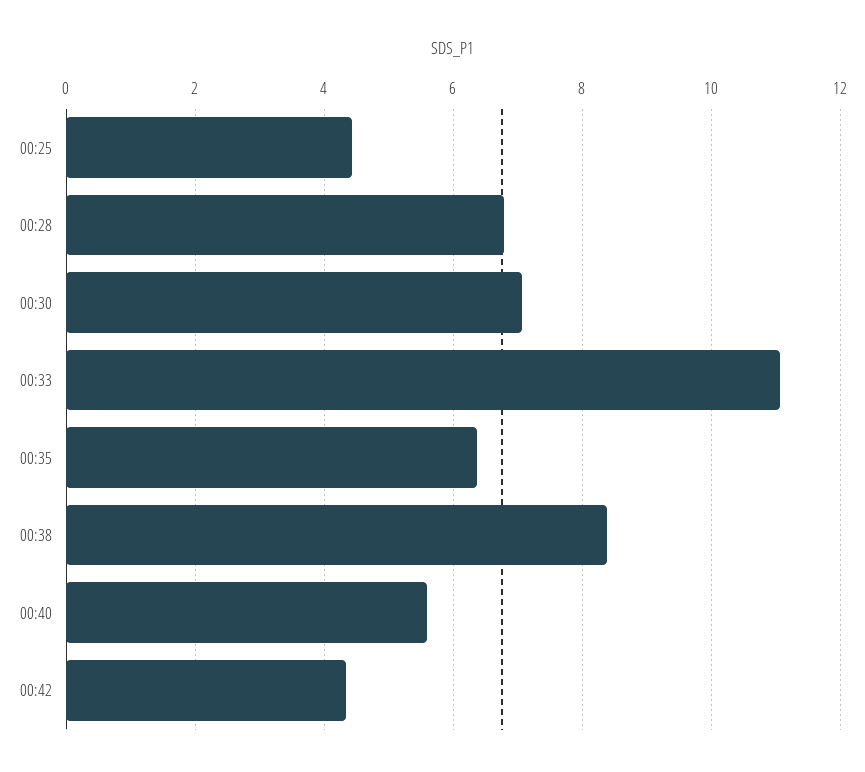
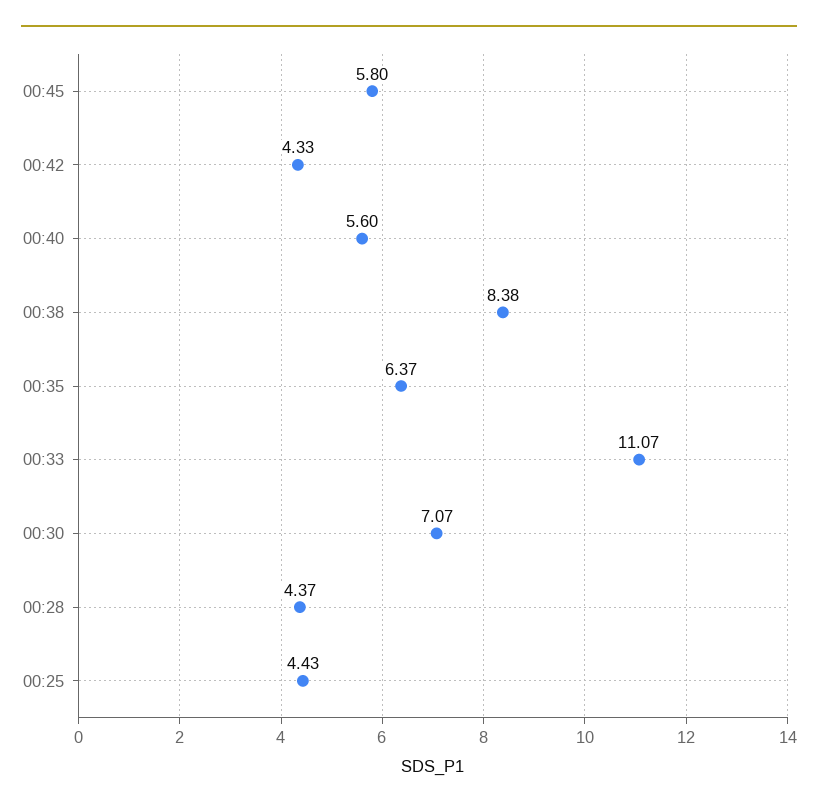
00:28: 6.8 -> 4.37
00:45: none -> 5.8

